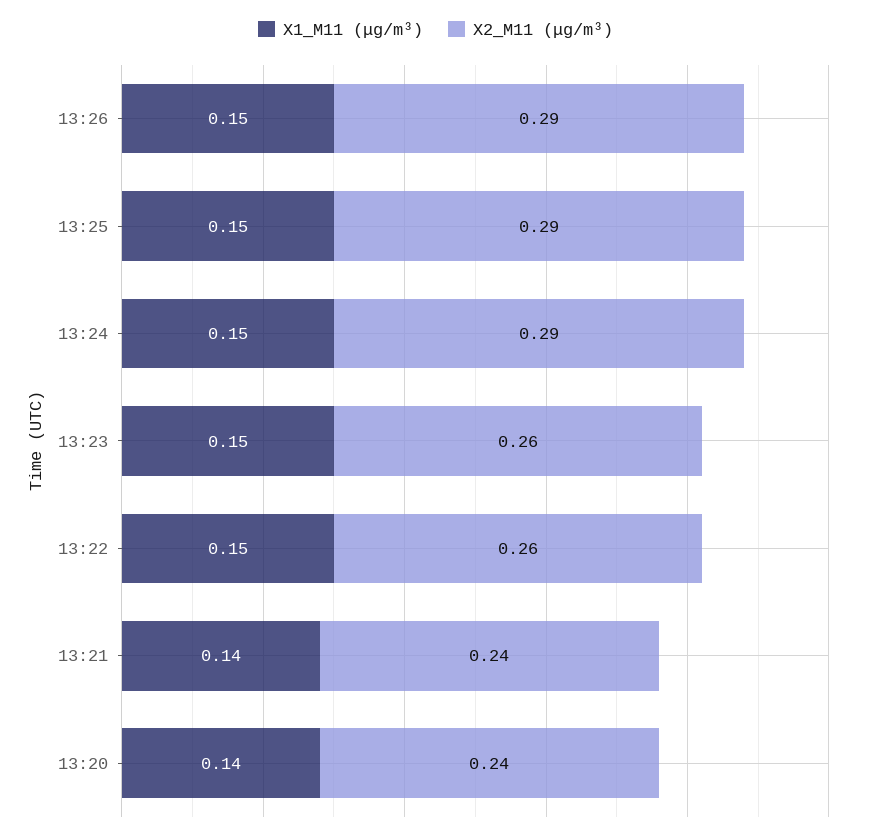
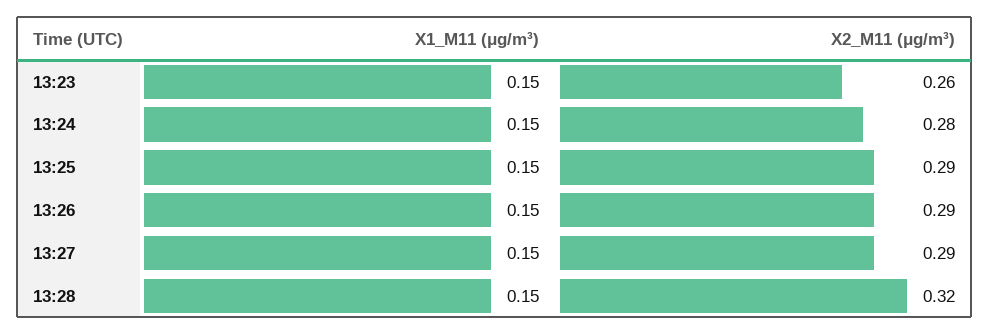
X2_M11 (μg/m³), 13:24: 0.29 -> 0.28
X1_M11 (μg/m³), 13:22: 0.15 -> none
X2_M11 (μg/m³), 13:22: 0.26 -> none
X1_M11 (μg/m³), 13:21: 0.14 -> none
X2_M11 (μg/m³), 13:21: 0.24 -> none
X1_M11 (μg/m³), 13:20: 0.14 -> none
X2_M11 (μg/m³), 13:20: 0.24 -> none
X1_M11 (μg/m³), 13:27: none -> 0.15
X2_M11 (μg/m³), 13:27: none -> 0.29
X1_M11 (μg/m³), 13:28: none -> 0.15
X2_M11 (μg/m³), 13:28: none -> 0.32

